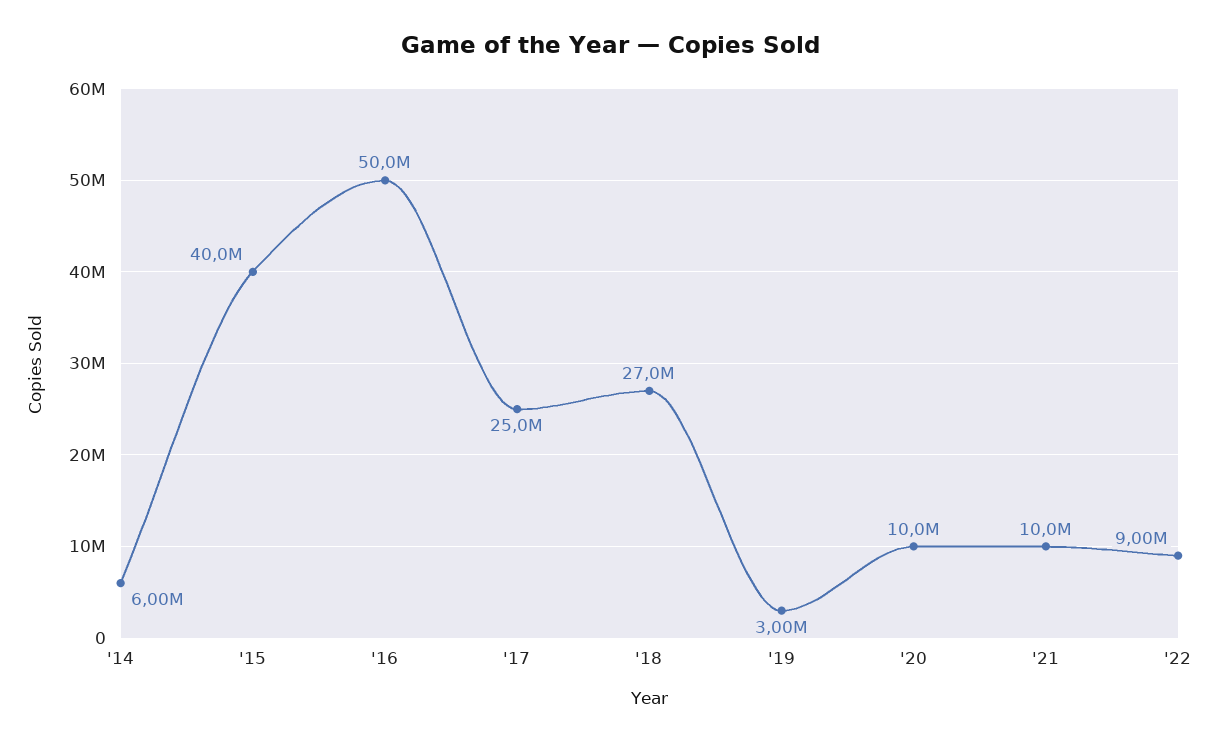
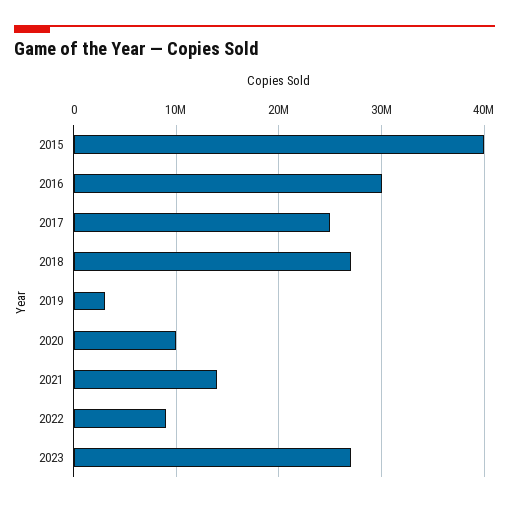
'14: 6000000 -> none
'16: 50000000 -> 30000000
'21: 10000000 -> 14000000
2023: none -> 27000000

